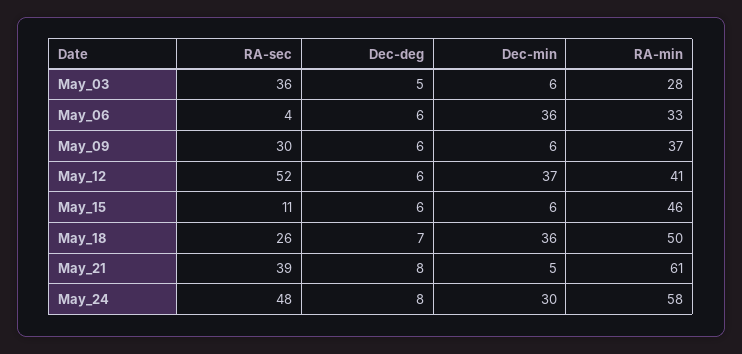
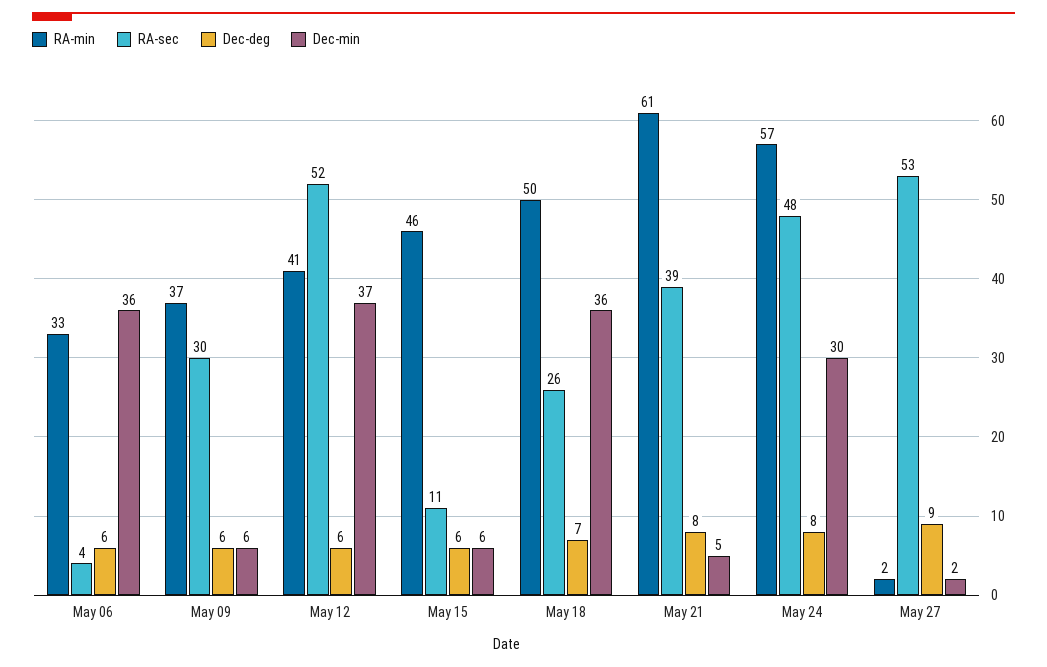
RA-sec, May_03: 36 -> none
Dec-deg, May_03: 5 -> none
Dec-min, May_03: 6 -> none
RA-min, May_03: 28 -> none
RA-min, May_24: 58 -> 57
RA-min, May 27: none -> 2
RA-sec, May 27: none -> 53
Dec-deg, May 27: none -> 9
Dec-min, May 27: none -> 2

